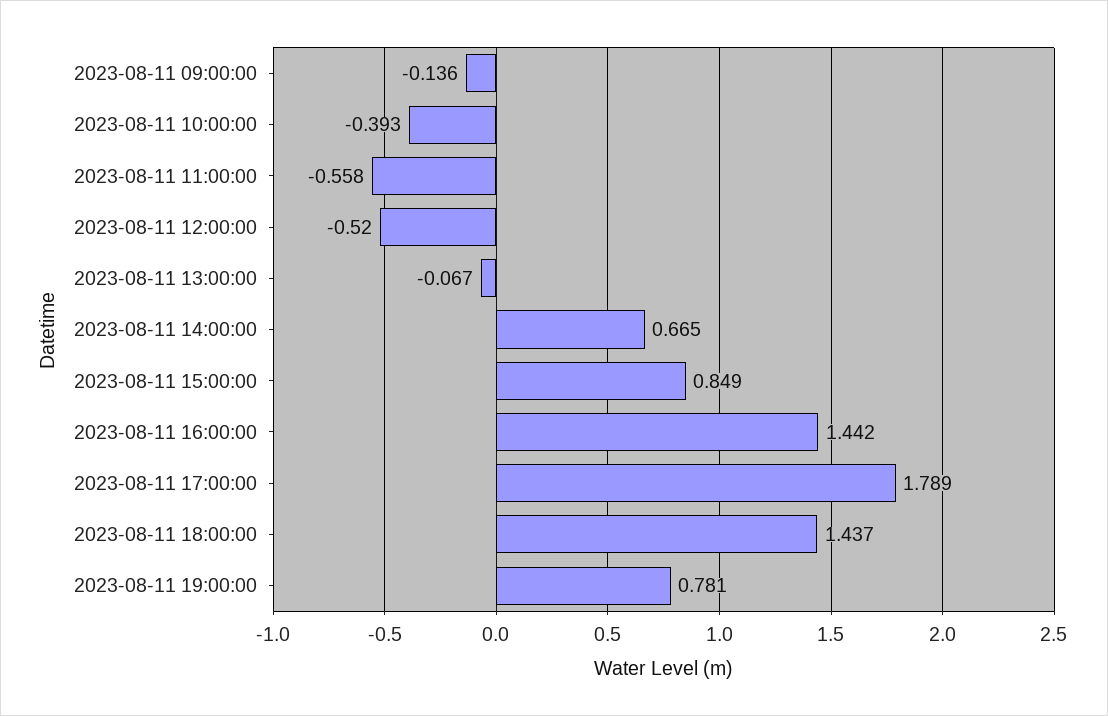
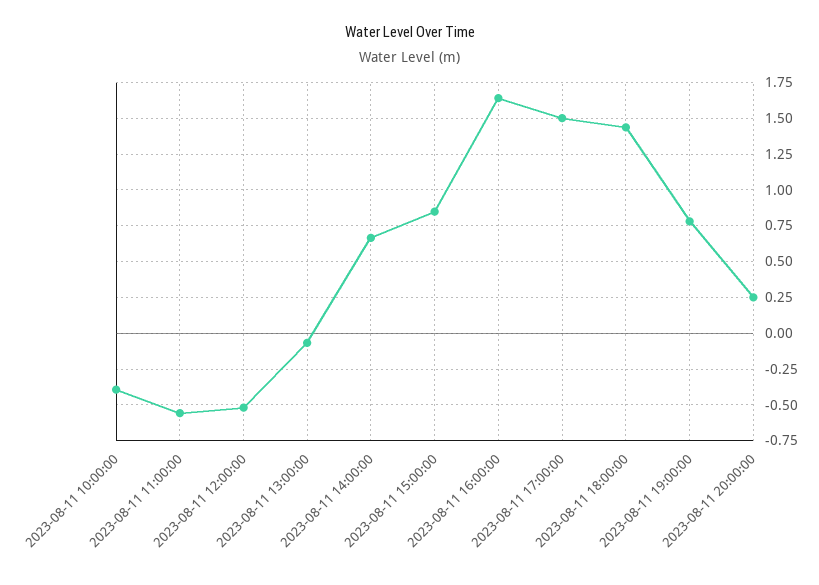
2023-08-11 09:00:00: -0.136 -> none
2023-08-11 16:00:00: 1.442 -> 1.65
2023-08-11 17:00:00: 1.789 -> 1.5
2023-08-11 20:00:00: none -> 0.25

